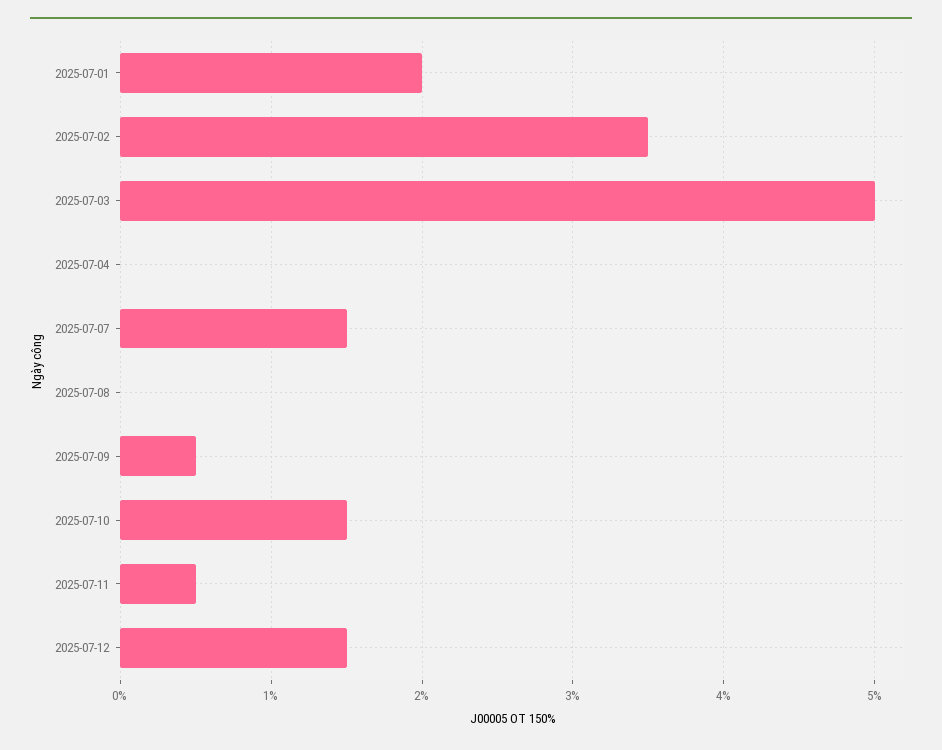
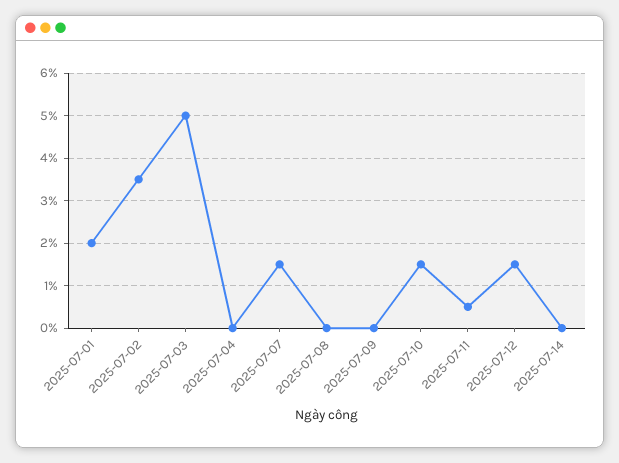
2025-07-09: 0.5 -> 0
2025-07-14: none -> 0

